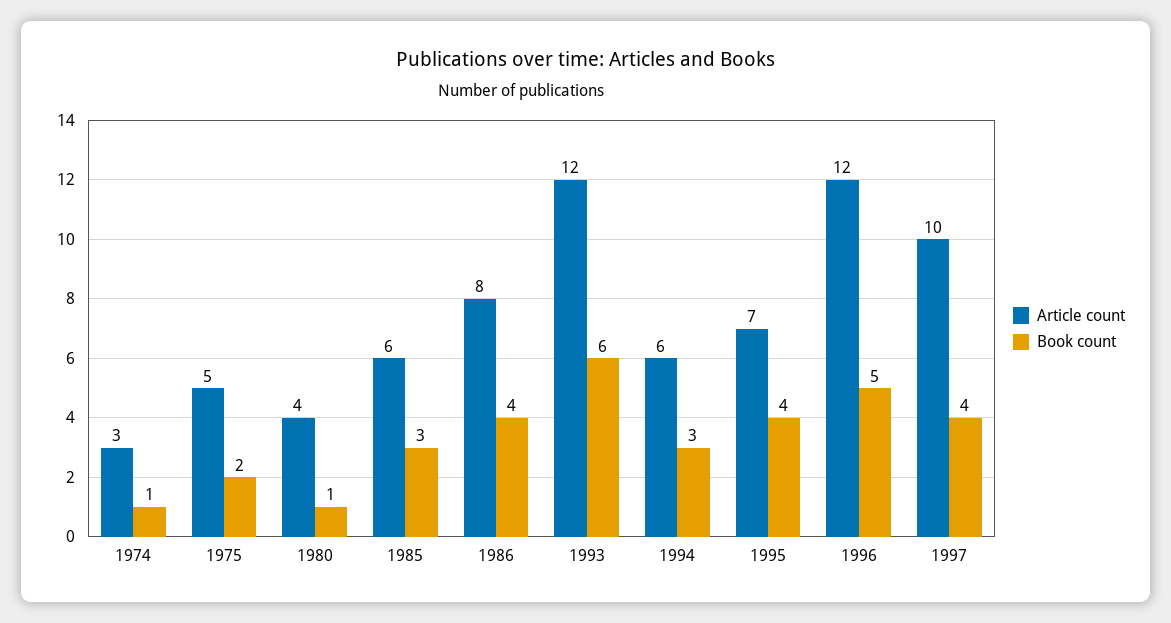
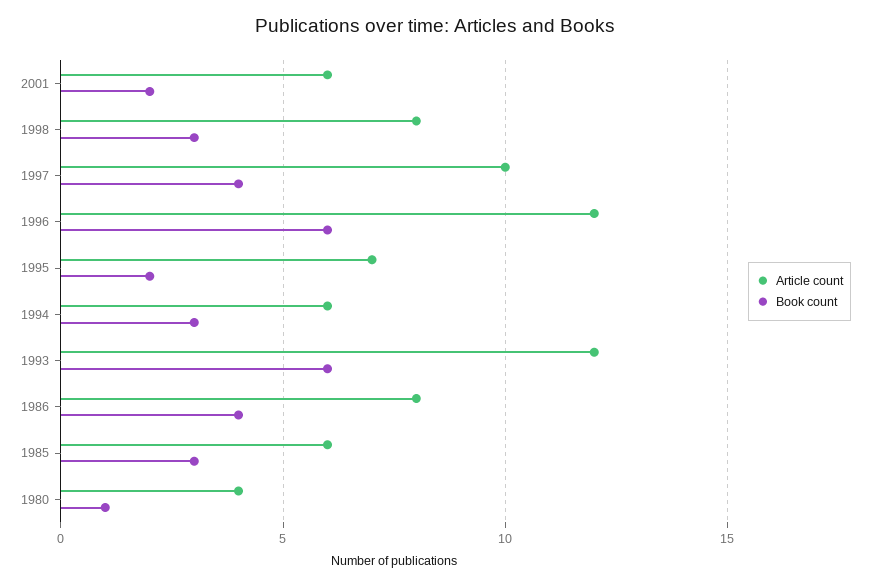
Article count, 1974: 3 -> none
Book count, 1974: 1 -> none
Article count, 1975: 5 -> none
Book count, 1975: 2 -> none
Book count, 1995: 4 -> 2
Book count, 1996: 5 -> 6
Article count, 2001: none -> 6
Book count, 2001: none -> 2
Article count, 1998: none -> 8
Book count, 1998: none -> 3

